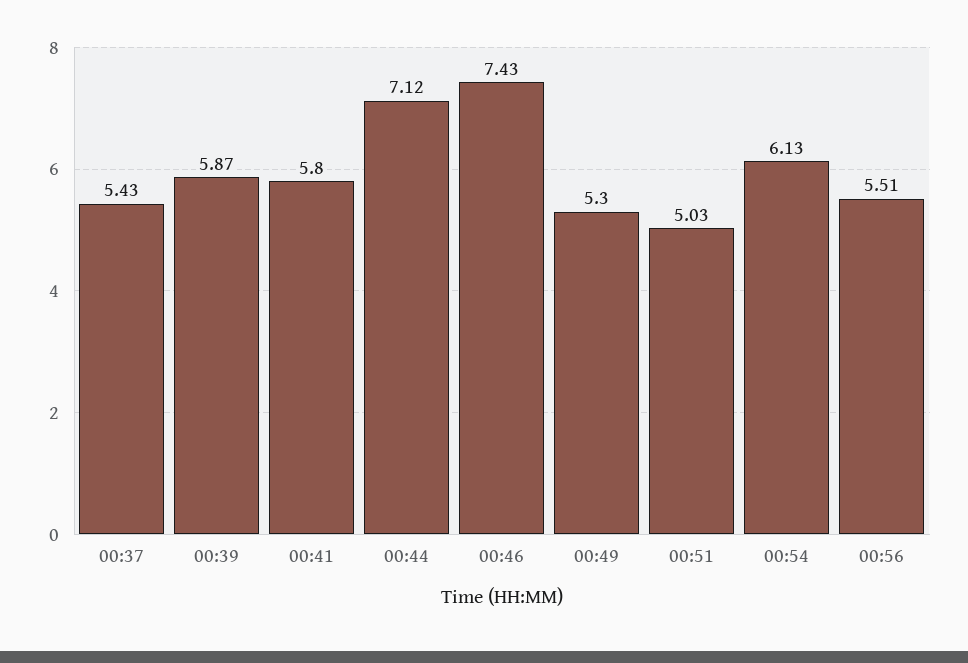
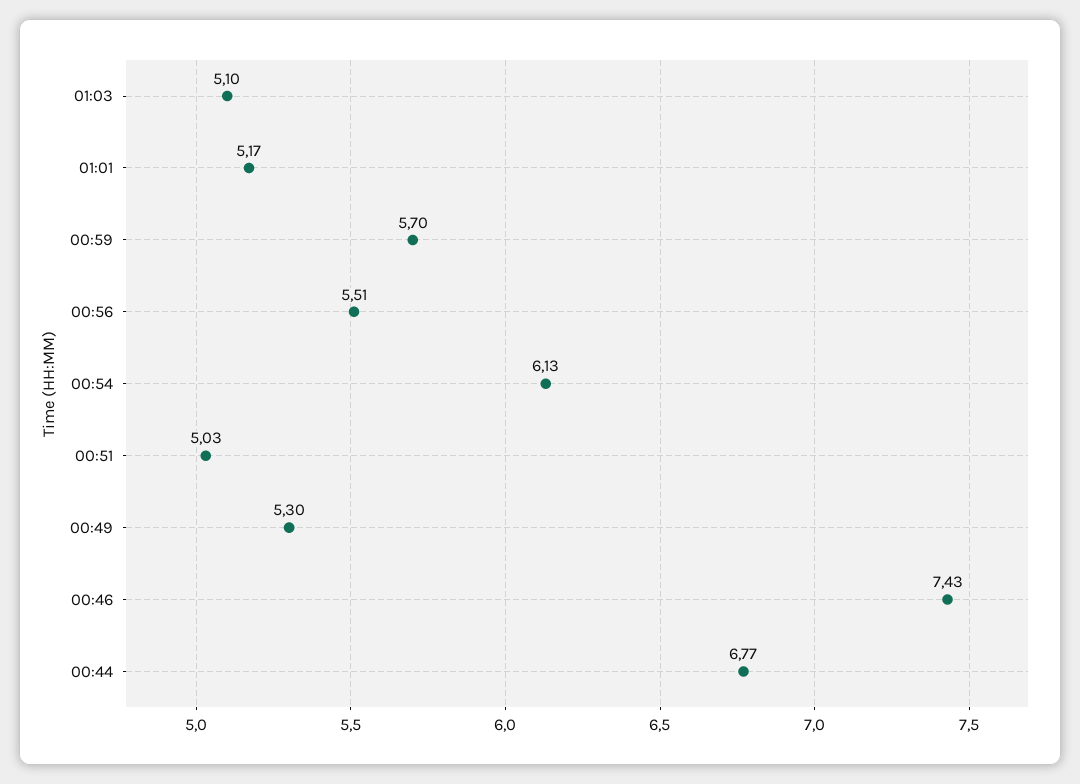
00:37: 5.43 -> none
00:39: 5.87 -> none
00:41: 5.8 -> none
00:44: 7.12 -> 6.77
01:03: none -> 5.1
01:01: none -> 5.17
00:59: none -> 5.7

